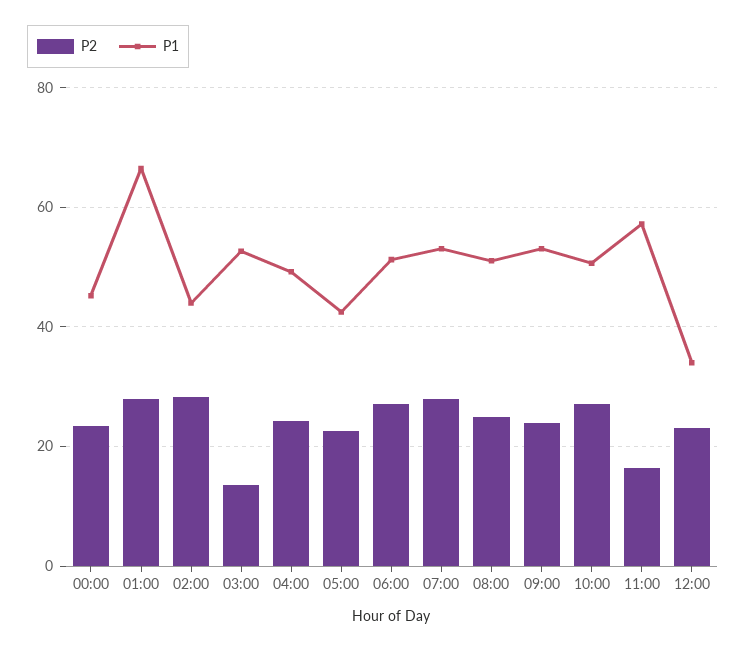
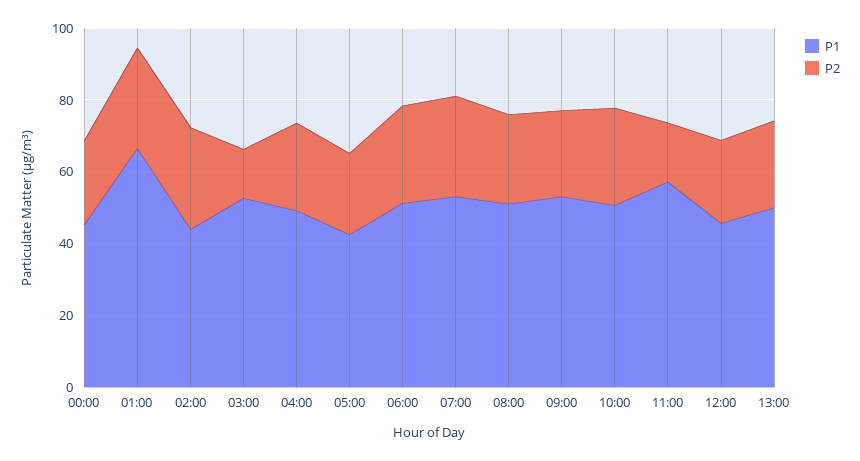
P1, 12:00: 34 -> 45
P1, 13:00: none -> 50
P2, 13:00: none -> 25

